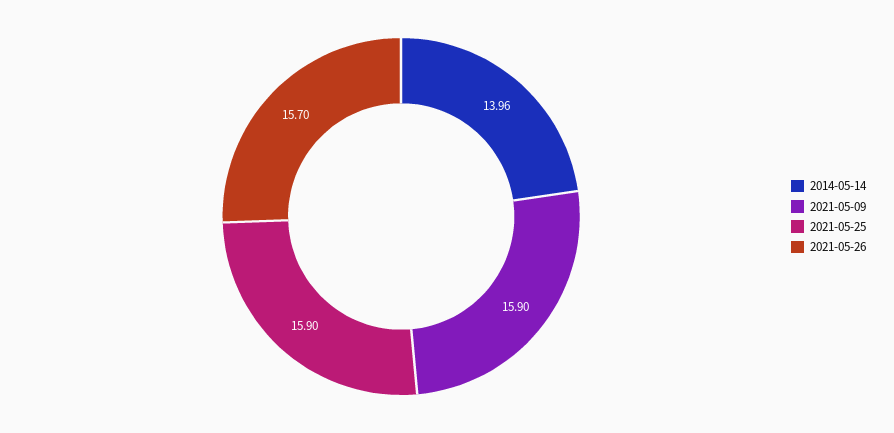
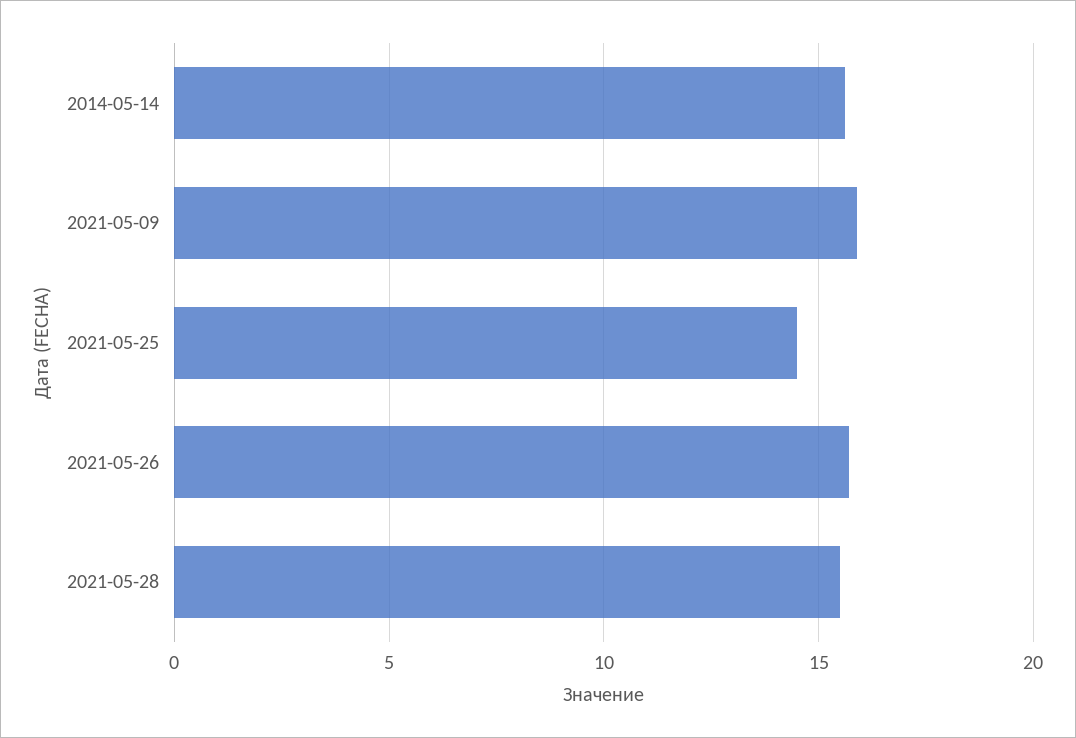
2014-05-14: 13.96 -> 15.5
2021-05-25: 15.9 -> 14.5
2021-05-28: none -> 15.5

